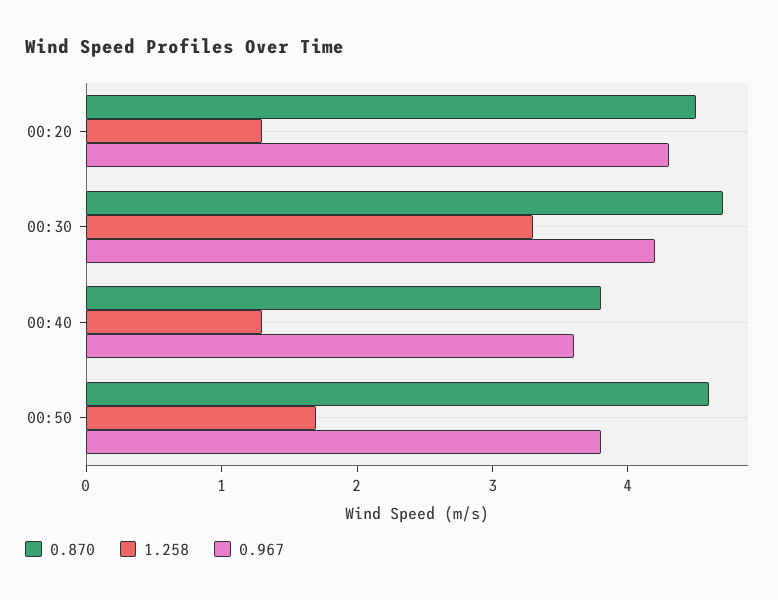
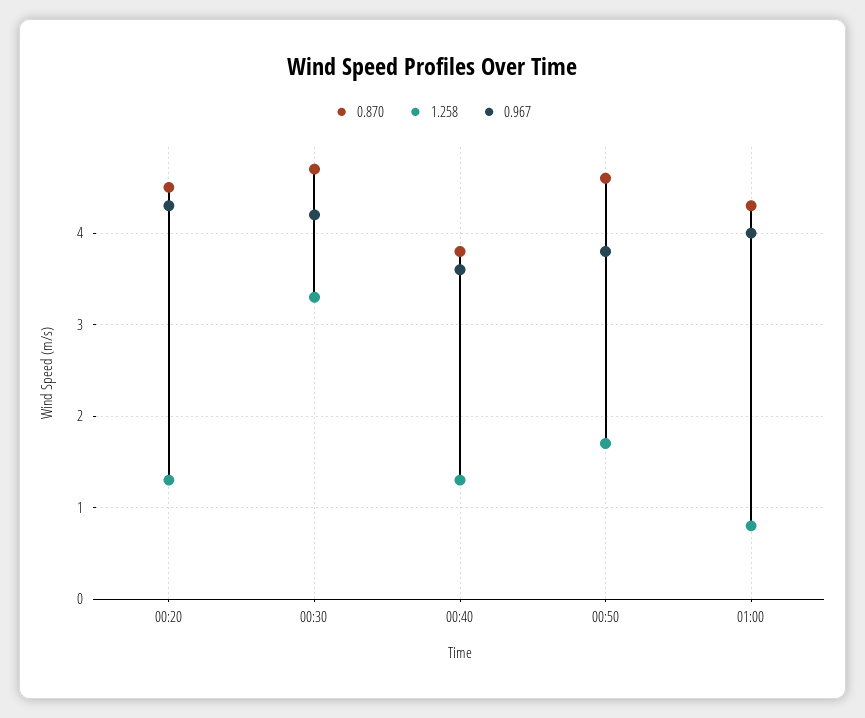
0.870, 01:00: none -> 4.3
1.258, 01:00: none -> 0.8
0.967, 01:00: none -> 4

